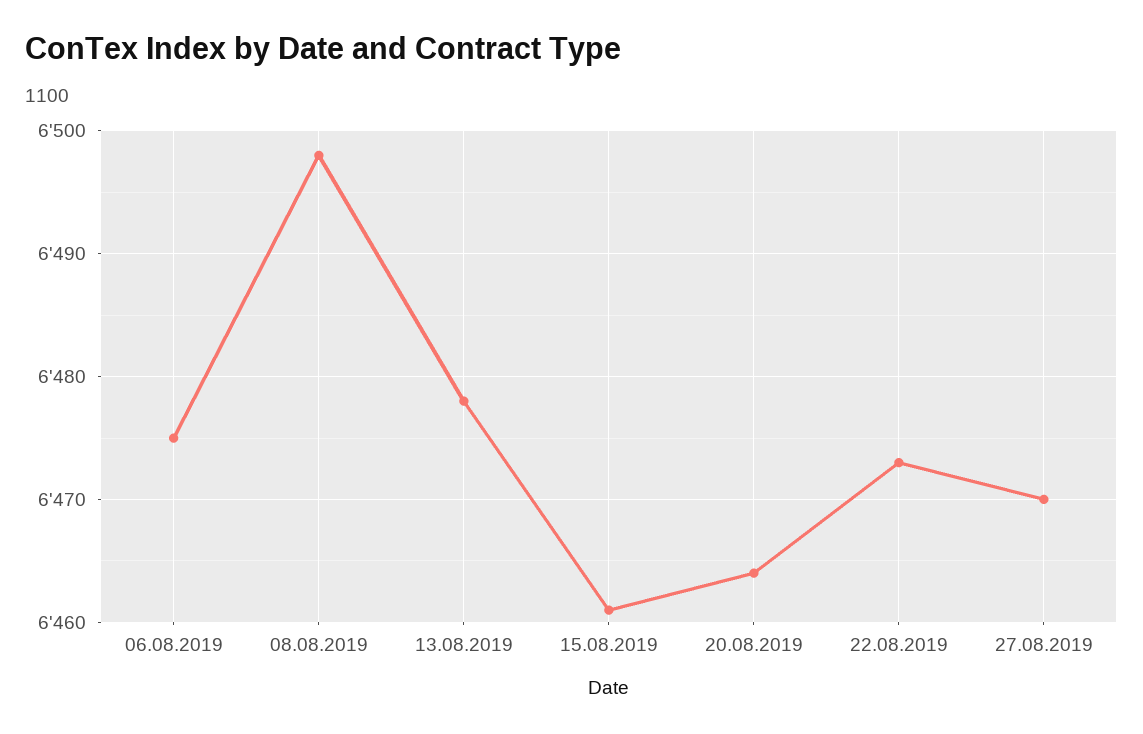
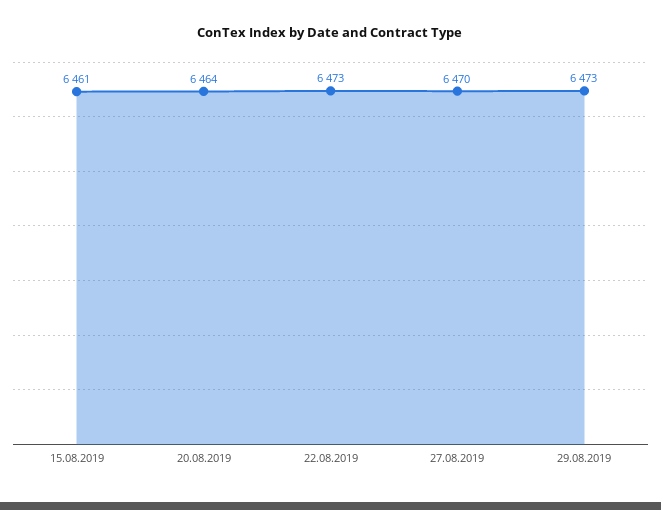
06.08.2019: 6475 -> none
08.08.2019: 6498 -> none
13.08.2019: 6478 -> none
29.08.2019: none -> 6473

